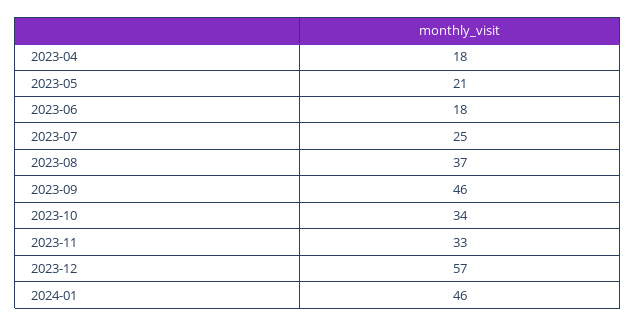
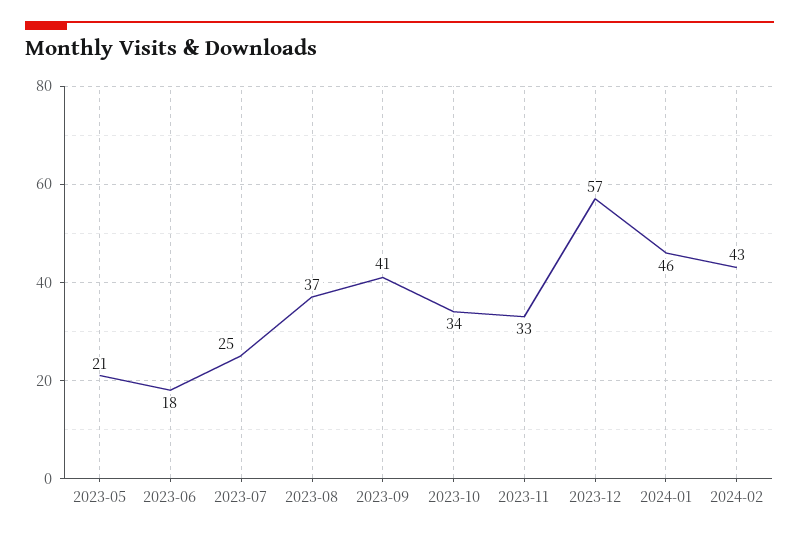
2023-04: 18 -> none
2023-09: 46 -> 41
2024-02: none -> 43

